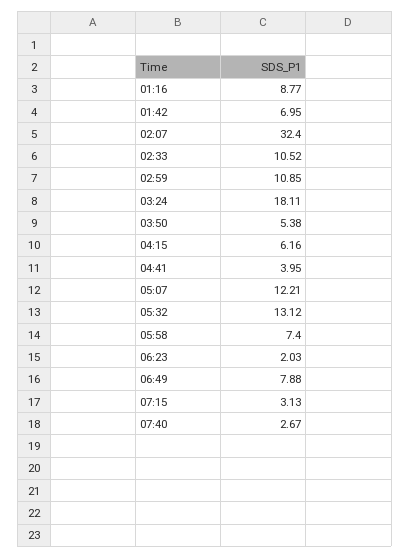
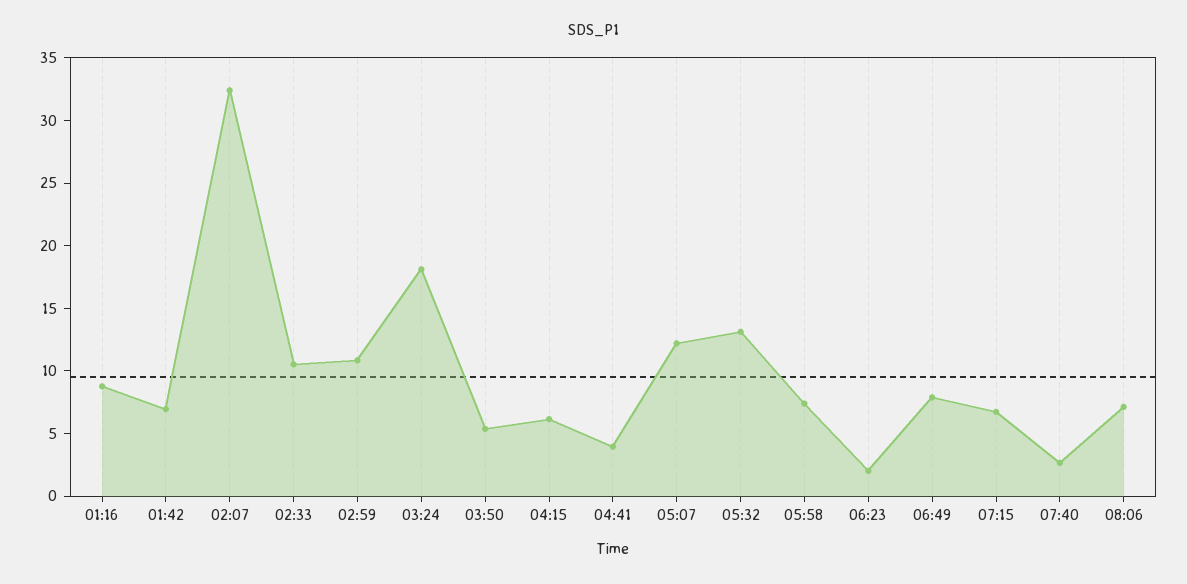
07:15: 3.13 -> 7
08:06: none -> 7

